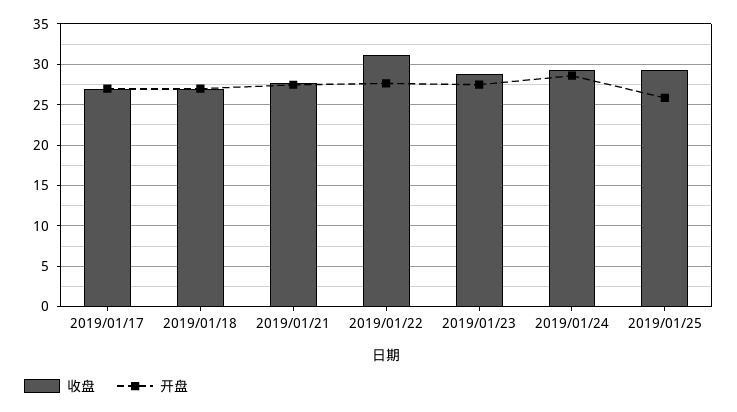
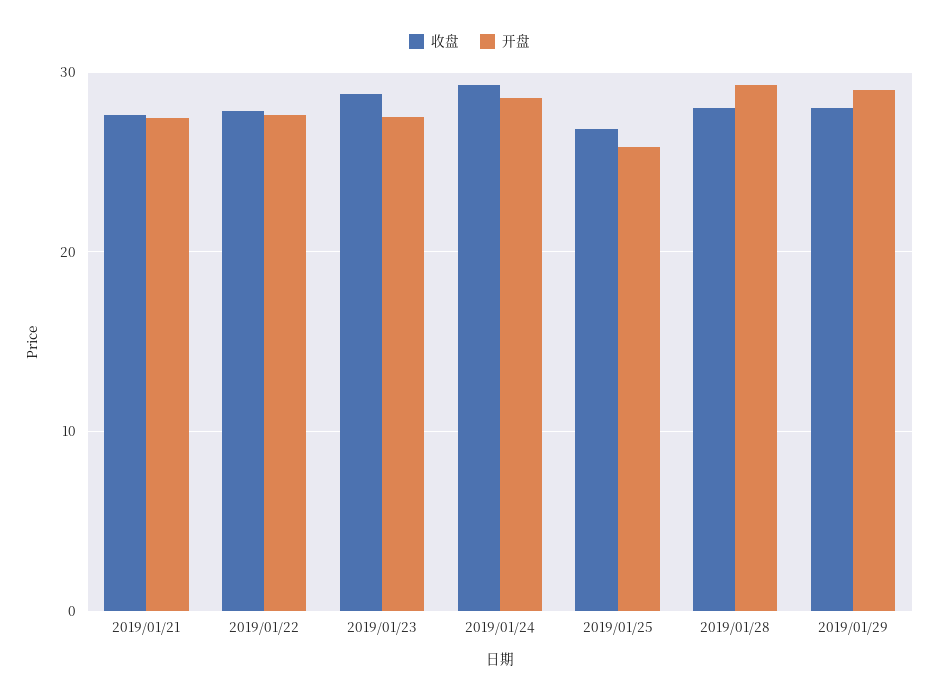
收盘, 2019/01/17: 27 -> none
开盘, 2019/01/17: 27 -> none
收盘, 2019/01/18: 27 -> none
开盘, 2019/01/18: 27 -> none
收盘, 2019/01/22: 31 -> 28
收盘, 2019/01/25: 29 -> 27
收盘, 2019/01/28: none -> 28
开盘, 2019/01/28: none -> 29
收盘, 2019/01/29: none -> 28
开盘, 2019/01/29: none -> 29

